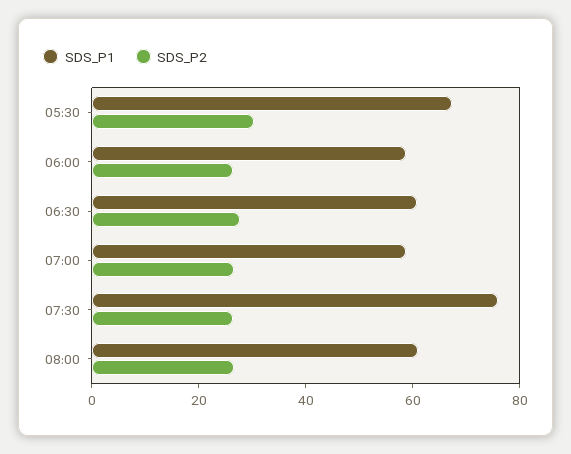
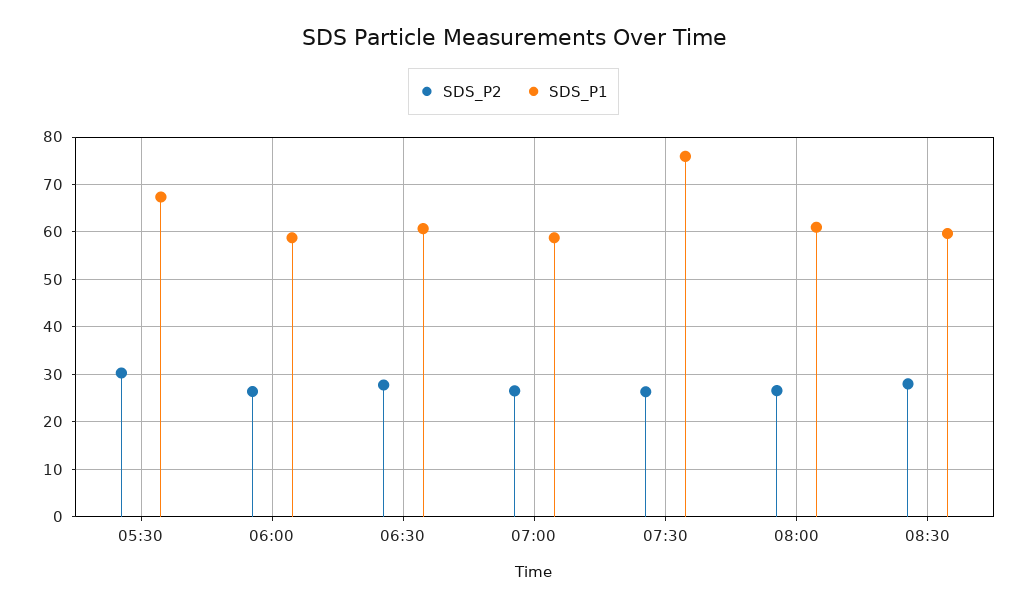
SDS_P2, 08:30: none -> 28
SDS_P1, 08:30: none -> 60

